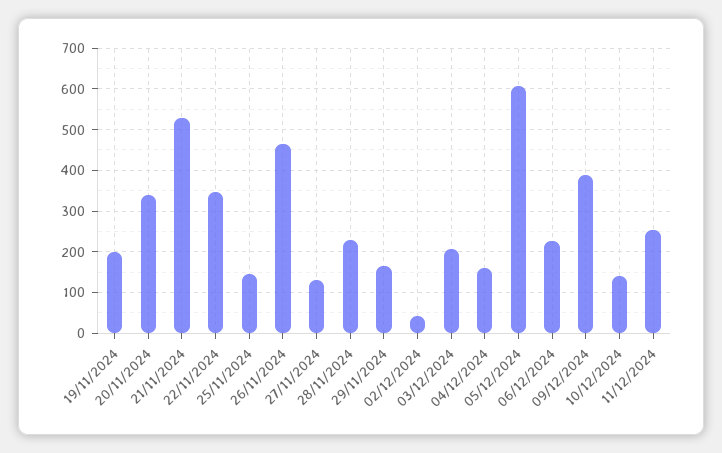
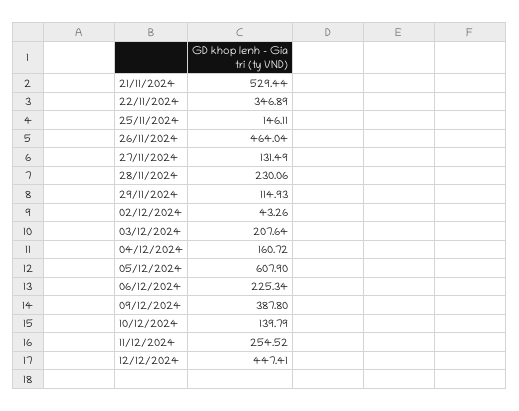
19/11/2024: 200 -> none
20/11/2024: 340 -> none
29/11/2024: 160 -> 114.93
12/12/2024: none -> 447.41

